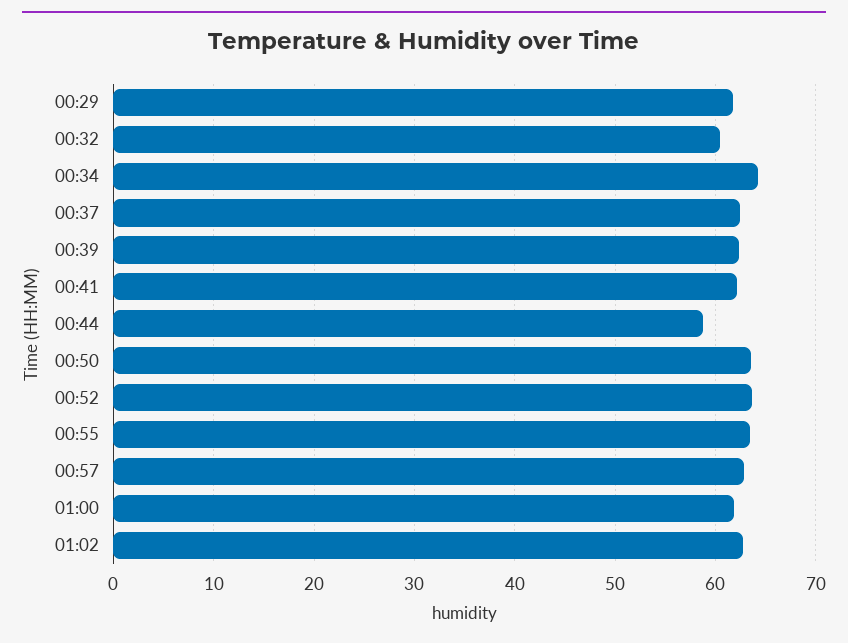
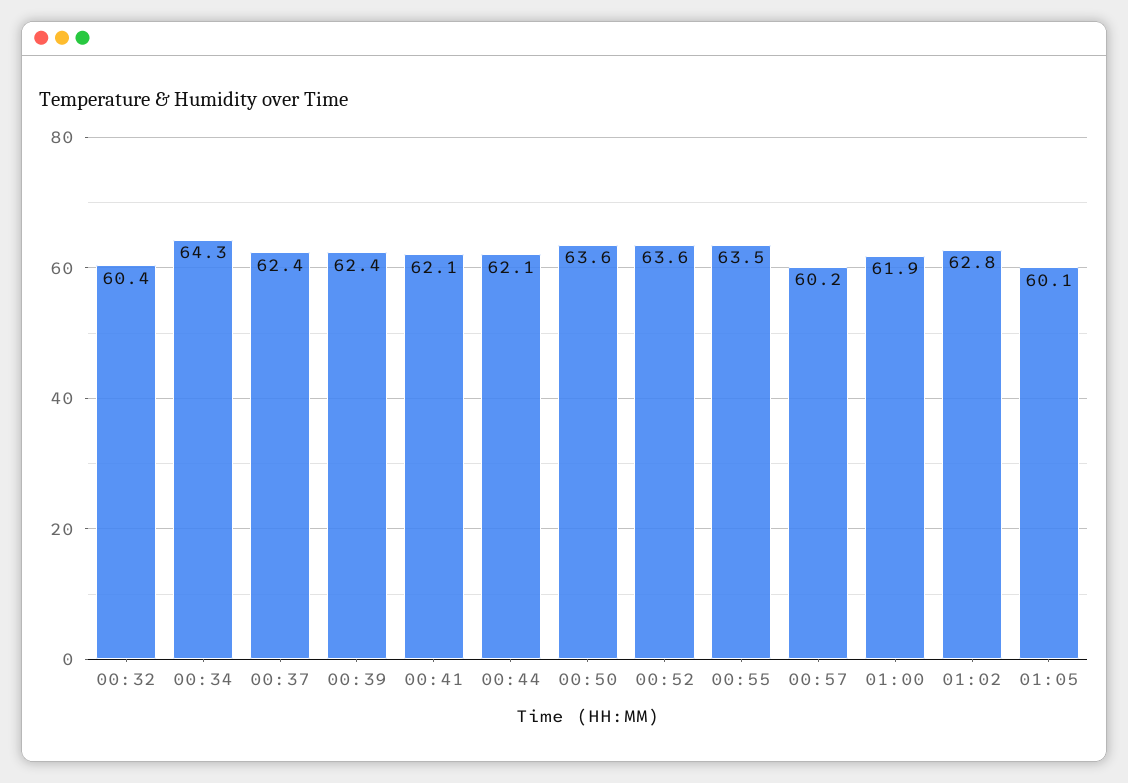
00:29: 62 -> none
00:44: 59 -> 62.1
00:57: 63 -> 60.2
01:05: none -> 60.1

